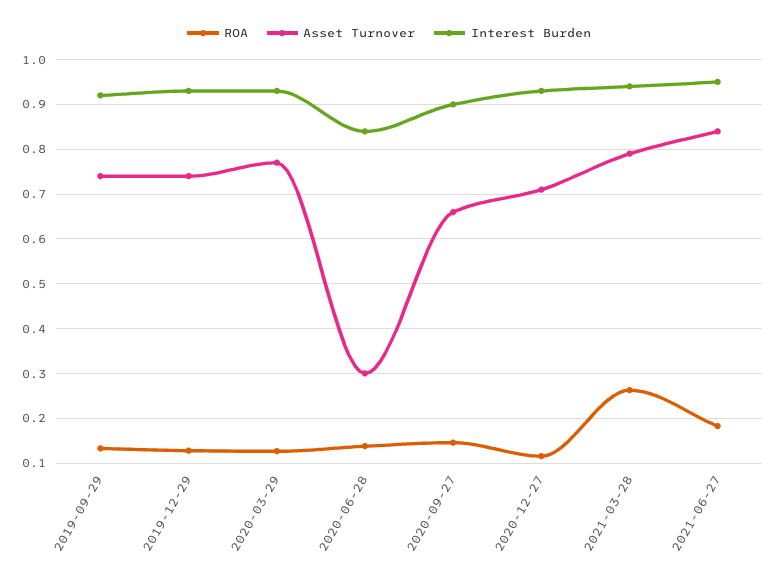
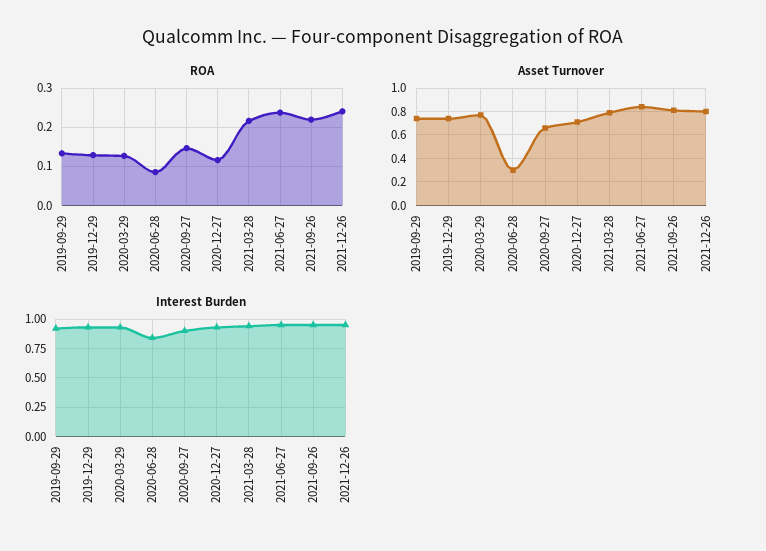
ROA, 2020-06-28: 0.14 -> 0.08
ROA, 2021-03-28: 0.26 -> 0.22
ROA, 2021-06-27: 0.18 -> 0.24
ROA, 2021-09-26: none -> 0.22
ROA, 2021-12-26: none -> 0.24
Asset Turnover, 2021-09-26: none -> 0.8
Asset Turnover, 2021-12-26: none -> 0.8
Interest Burden, 2021-09-26: none -> 1
Interest Burden, 2021-12-26: none -> 1

